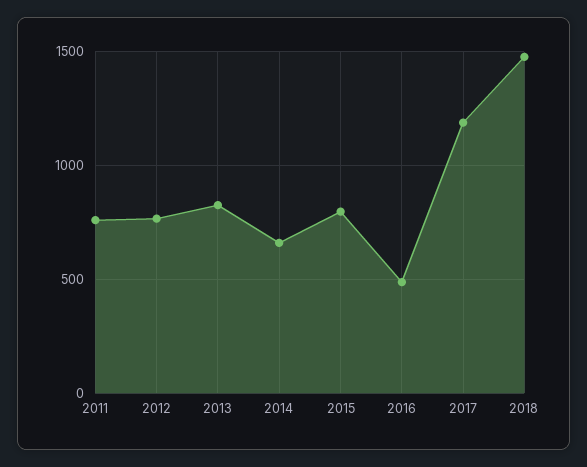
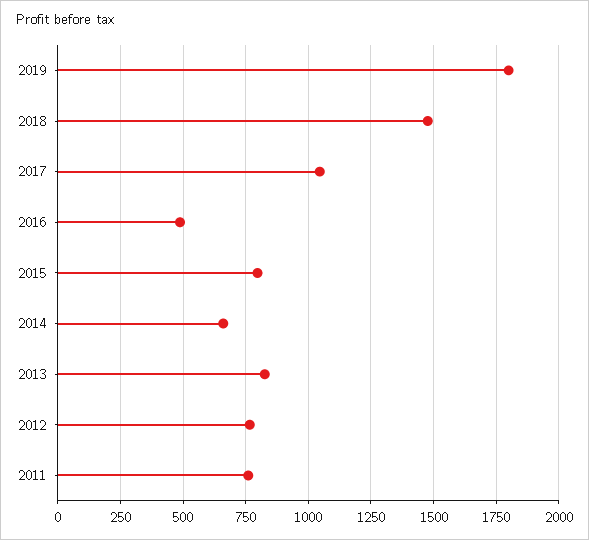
2017: 1200 -> 1050
2019: none -> 1800

